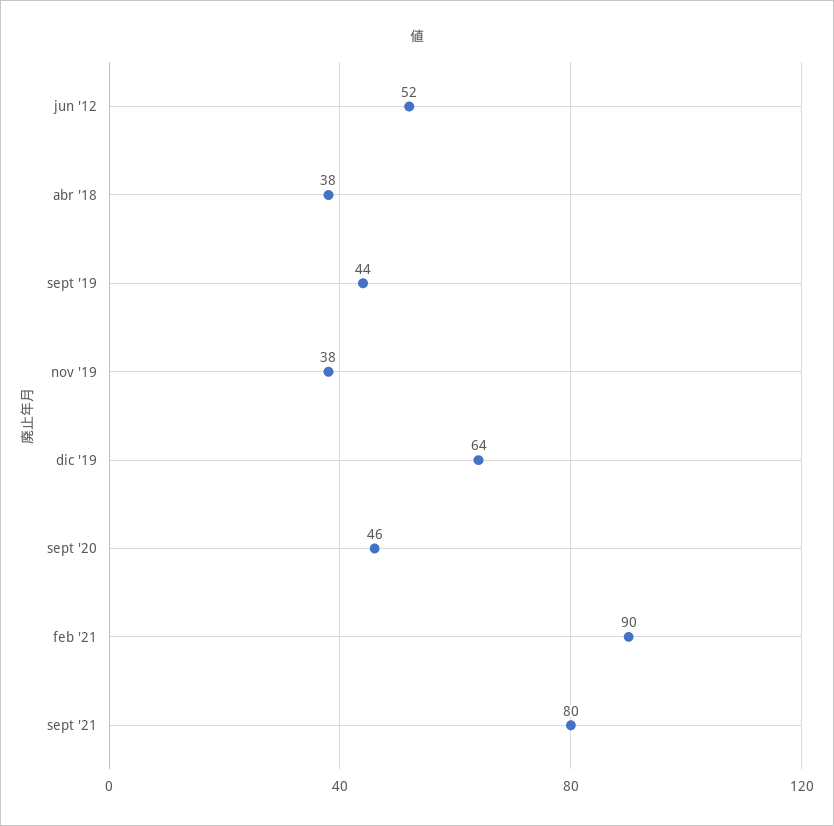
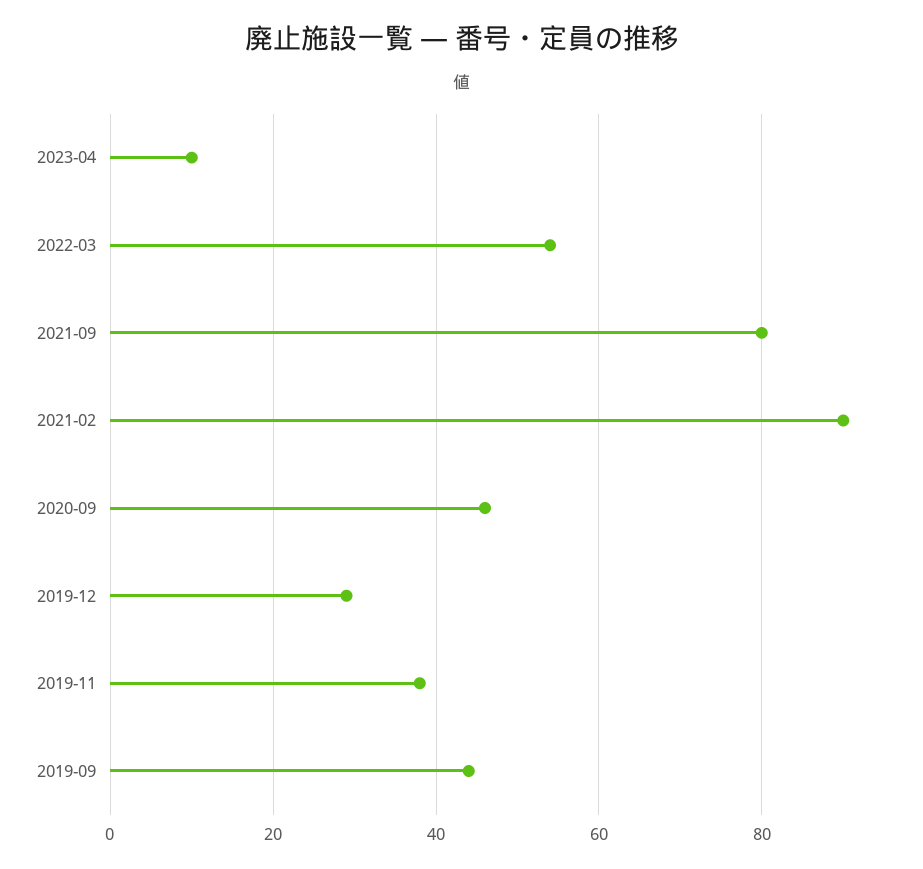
jun '12: 52 -> none
abr '18: 38 -> none
dic '19: 64 -> 30
2023-04: none -> 10
2022-03: none -> 55

